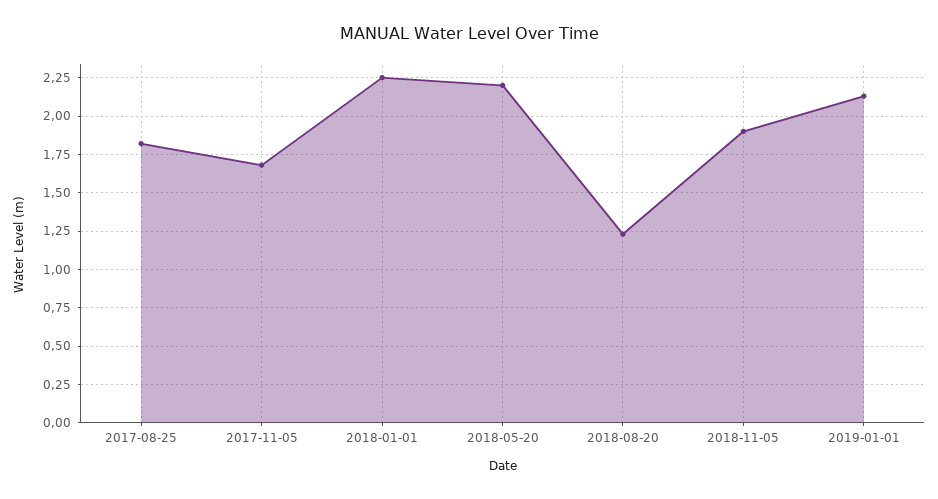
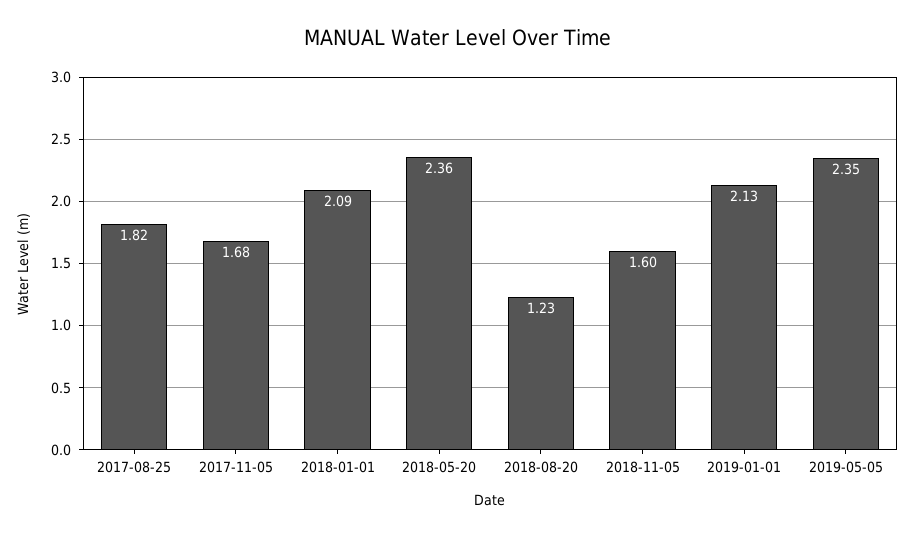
2018-01-01: 2.25 -> 2.09
2018-05-20: 2.2 -> 2.36
2018-11-05: 1.9 -> 1.6
2019-05-05: none -> 2.35

